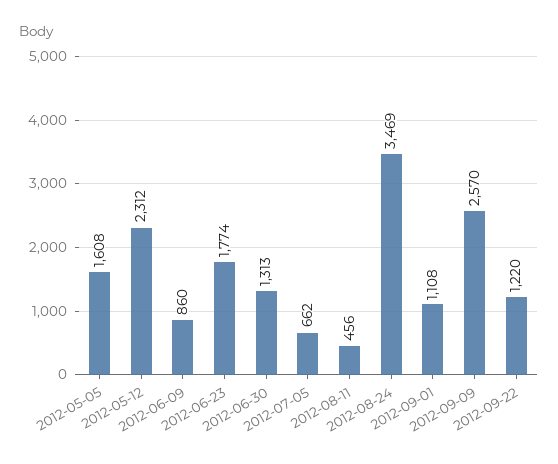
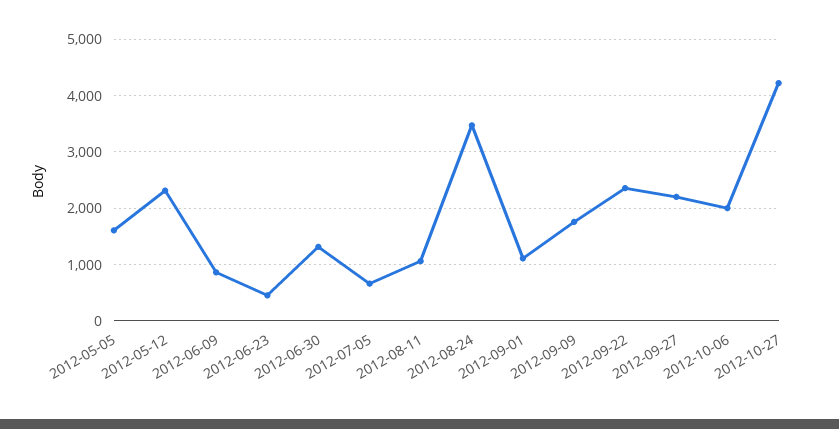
2012-06-23: 1774 -> 400
2012-08-11: 456 -> 1000
2012-09-09: 2570 -> 1800
2012-09-22: 1220 -> 2400
2012-09-27: none -> 2200
2012-10-06: none -> 2000
2012-10-27: none -> 4200

